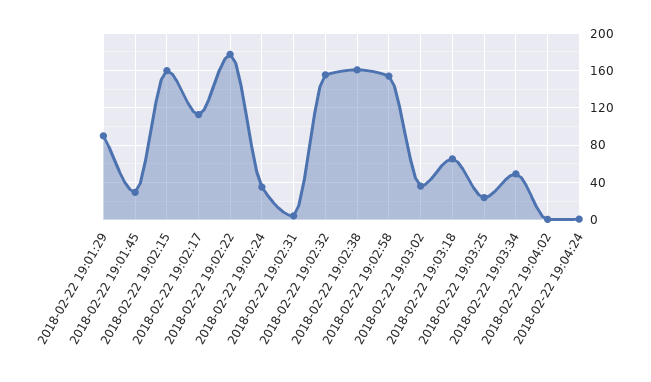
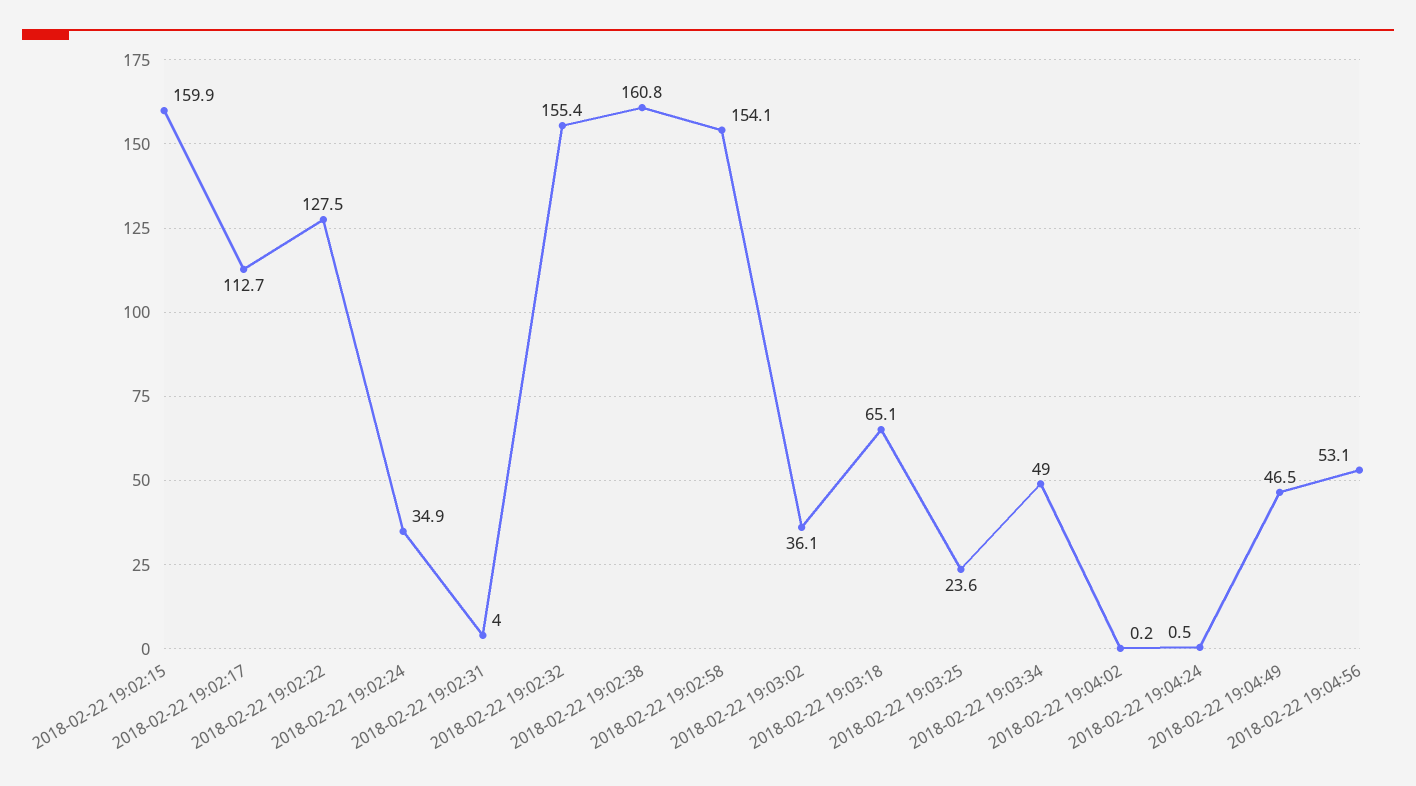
2018-02-22 19:01:29: 90 -> none
2018-02-22 19:01:45: 30 -> none
2018-02-22 19:02:22: 180 -> 127.5
2018-02-22 19:04:49: none -> 46.5
2018-02-22 19:04:56: none -> 53.1

